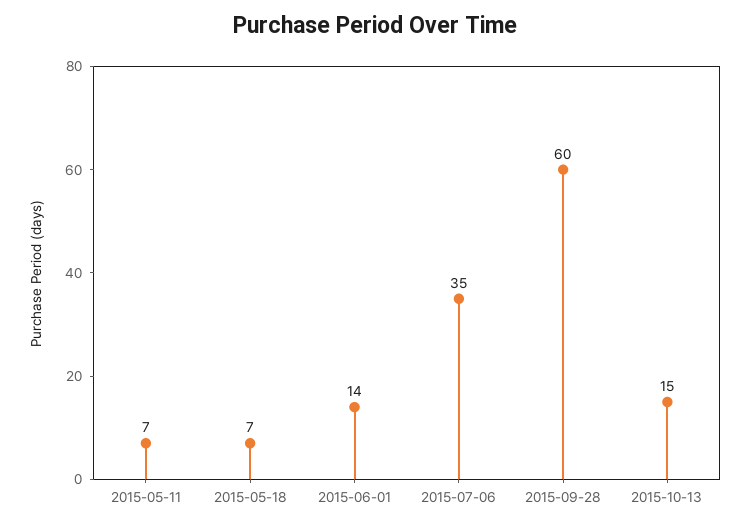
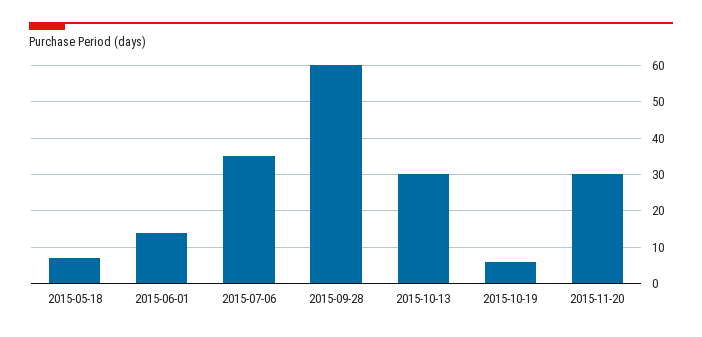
2015-05-11: 7 -> none
2015-10-13: 15 -> 30
2015-10-19: none -> 5
2015-11-20: none -> 30

